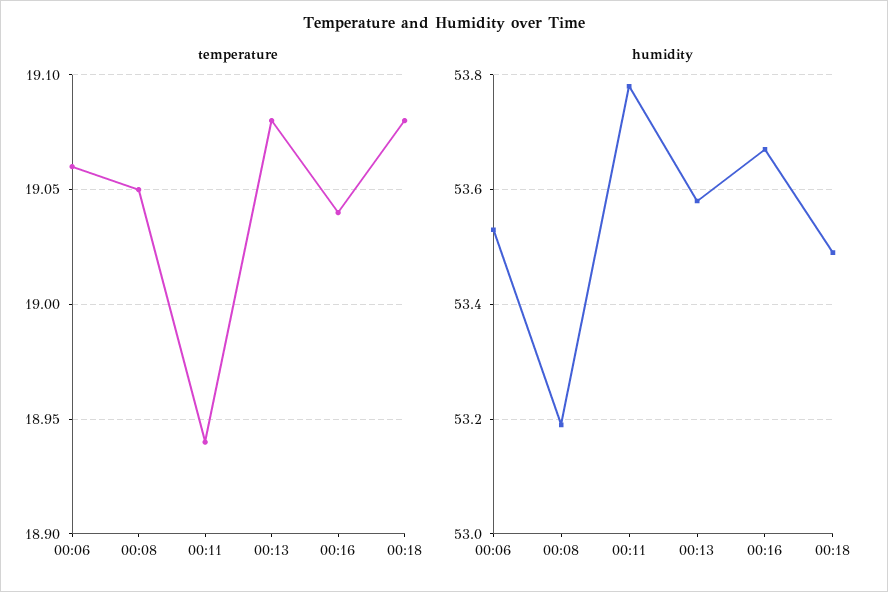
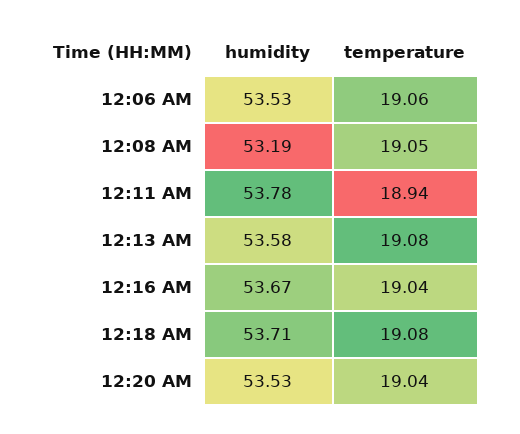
humidity, 00:18: 53.5 -> 53.71
humidity, 12:20 AM: none -> 53.53
temperature, 12:20 AM: none -> 19.04

